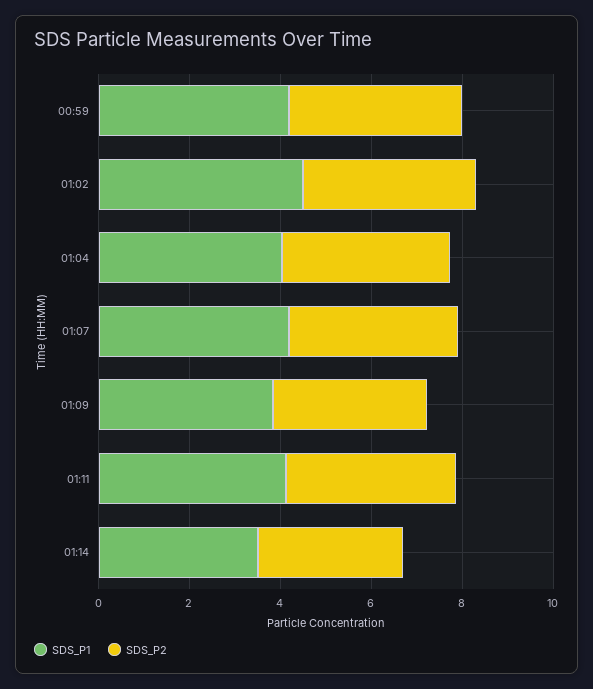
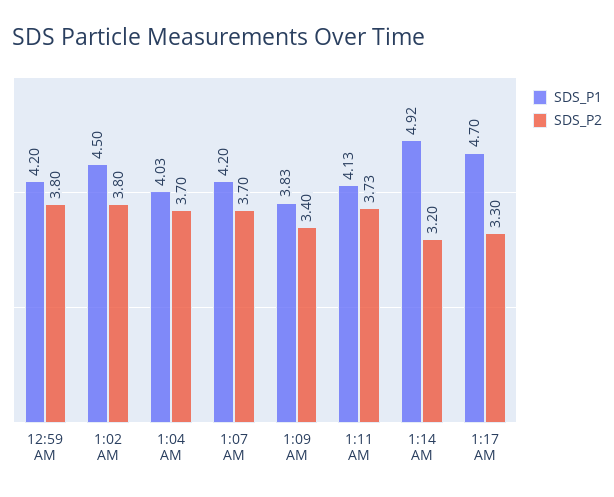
SDS_P1, 01:14: 3.5 -> 4.92
SDS_P1, 1:17 AM: none -> 4.7
SDS_P2, 1:17 AM: none -> 3.3

